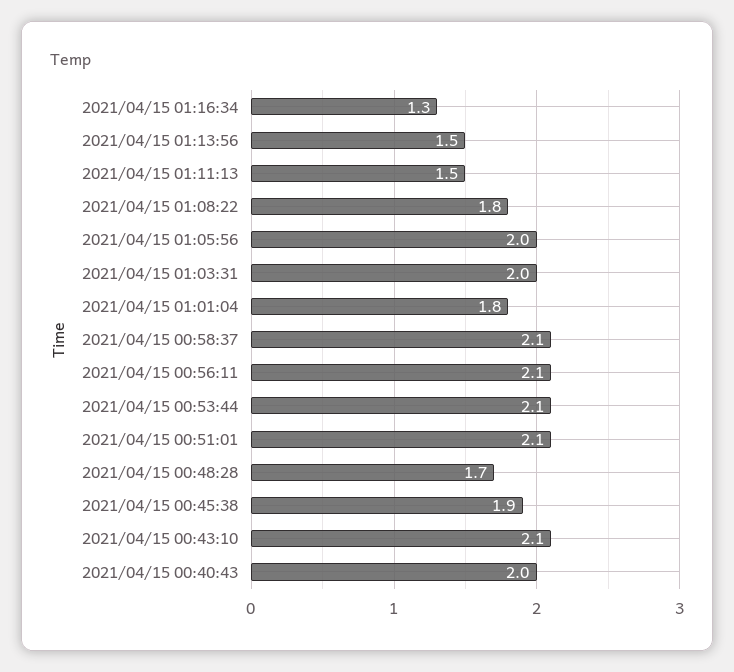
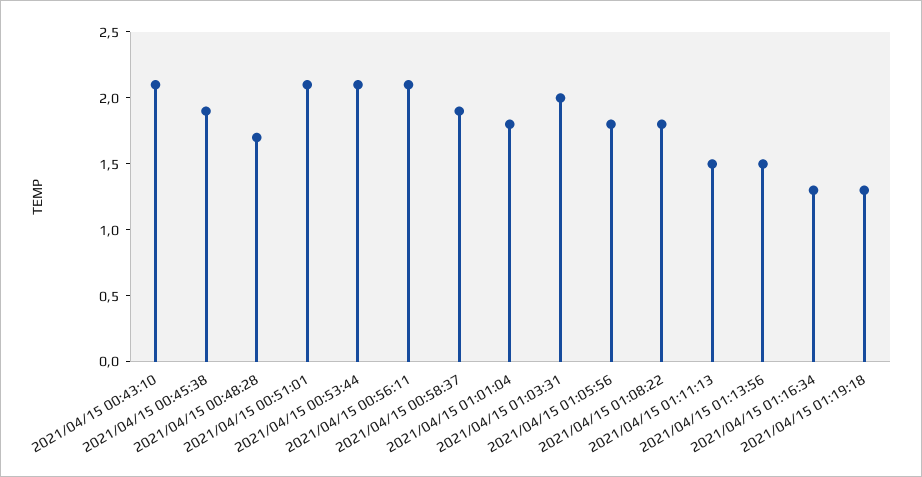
2021/04/15 01:05:56: 2 -> 1.8
2021/04/15 00:58:37: 2.1 -> 1.9
2021/04/15 00:40:43: 2 -> none
2021/04/15 01:19:18: none -> 1.3

